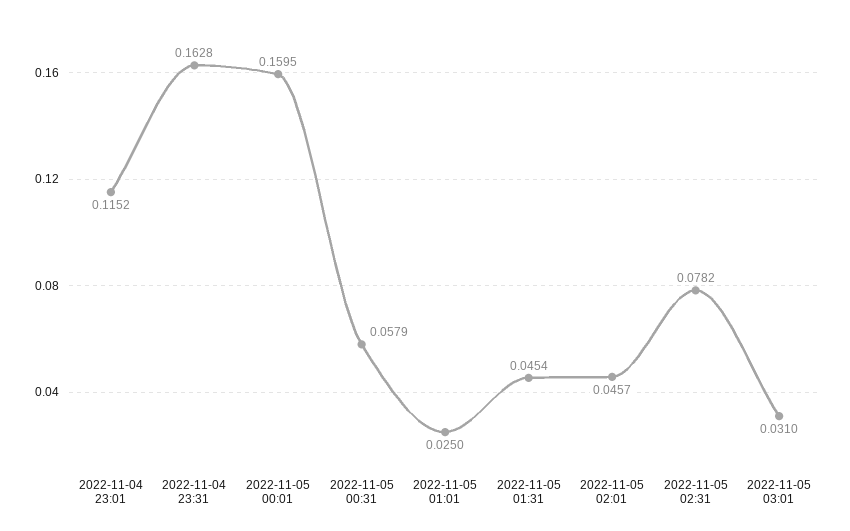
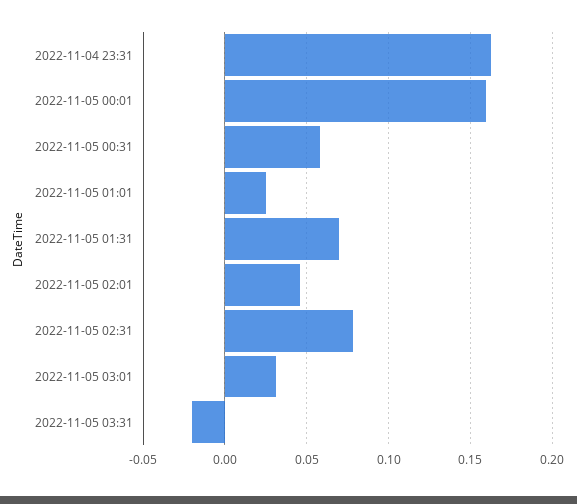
2022-11-04 23:01: 0.1152 -> none
2022-11-05 01:31: 0.0454 -> 0.07
2022-11-05 03:31: none -> -0.02

